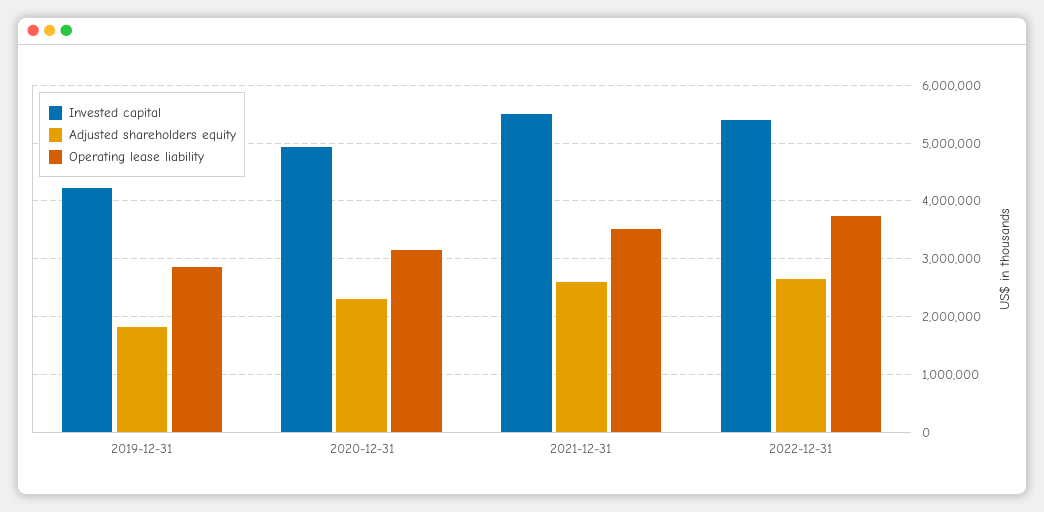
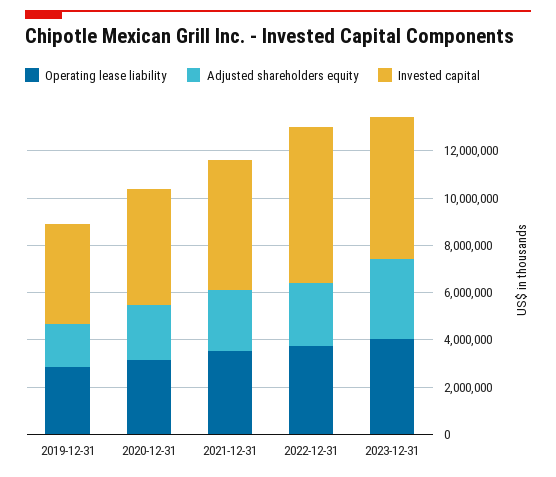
Invested capital, 2022-12-31: 5400000 -> 6500000
Operating lease liability, 2023-12-31: none -> 4000000
Adjusted shareholders equity, 2023-12-31: none -> 3500000
Invested capital, 2023-12-31: none -> 6000000

